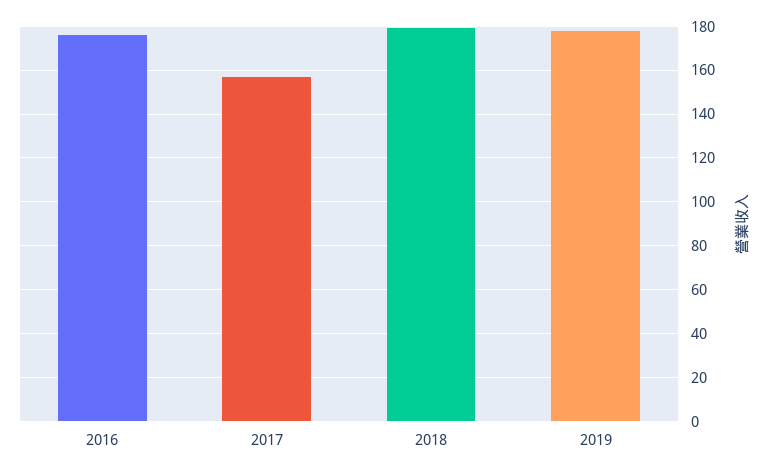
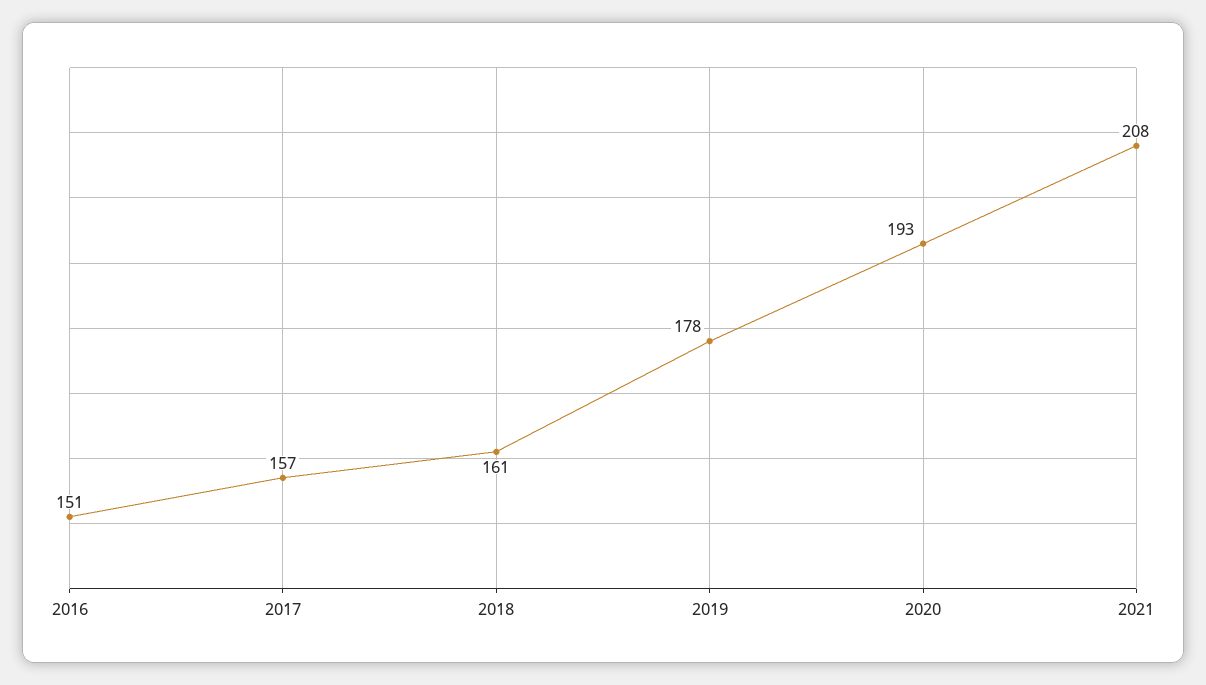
2016: 175 -> 151
2018: 180 -> 161
2020: none -> 193
2021: none -> 208

